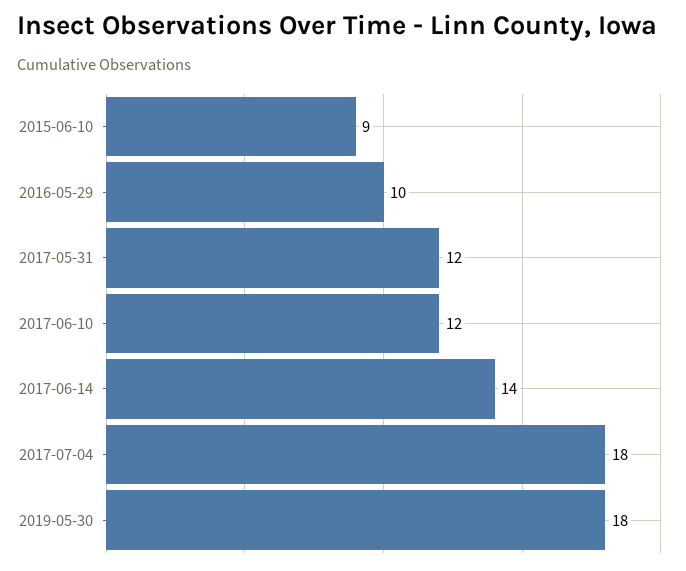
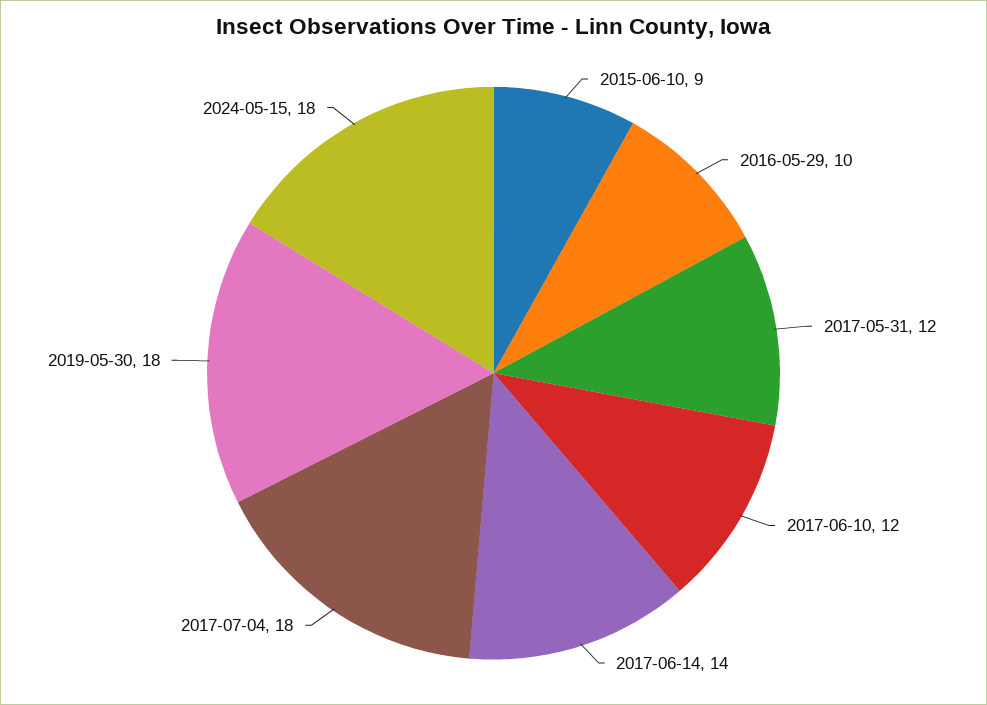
2024-05-15: none -> 18

